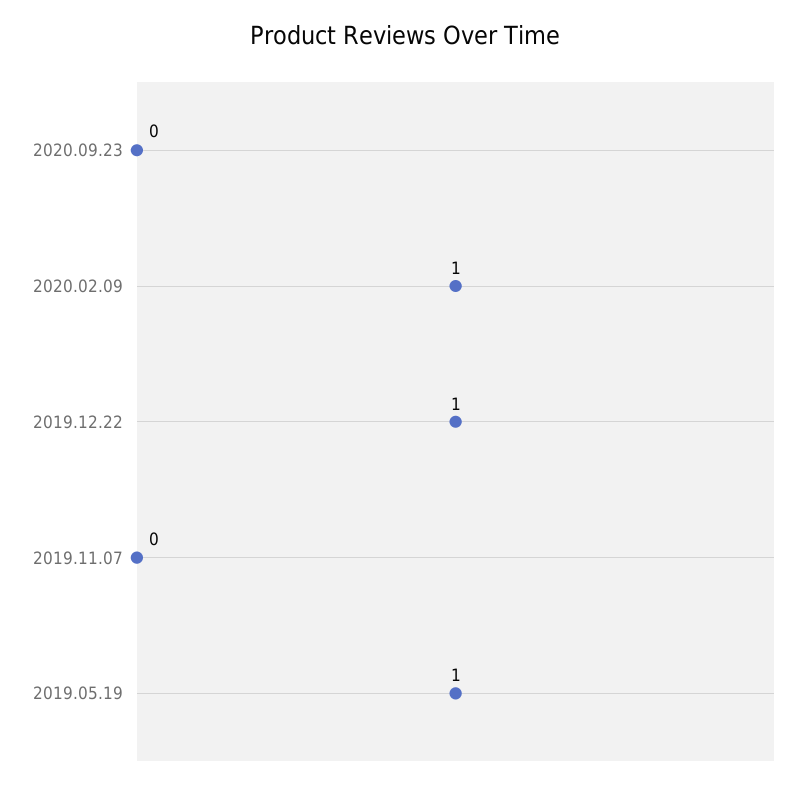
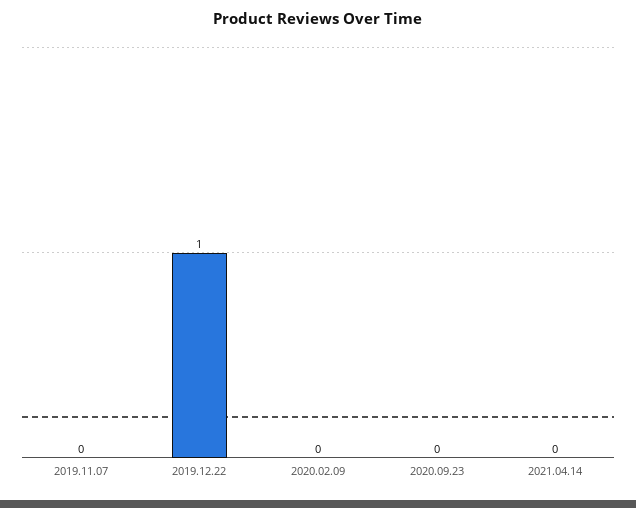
2020.02.09: 1 -> 0
2019.05.19: 1 -> none
2021.04.14: none -> 0

